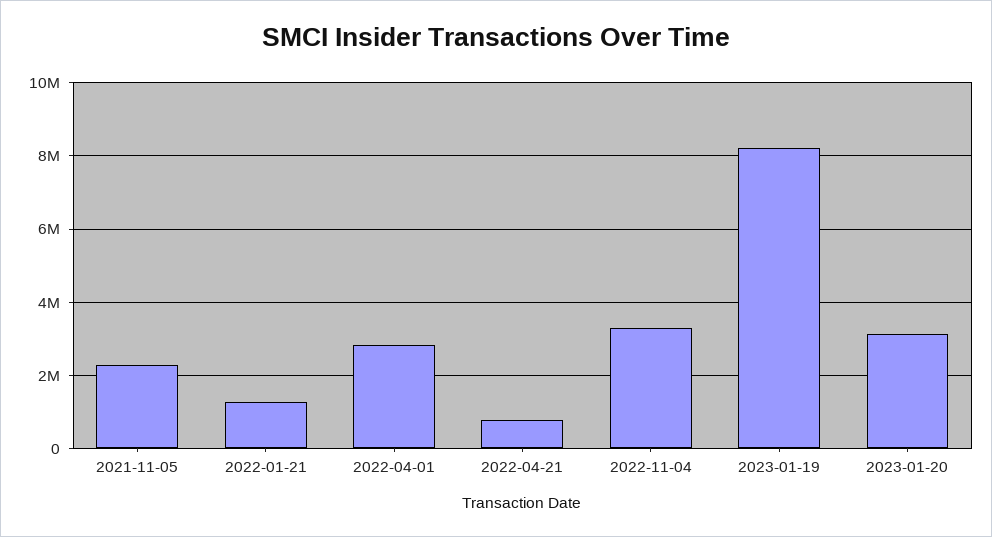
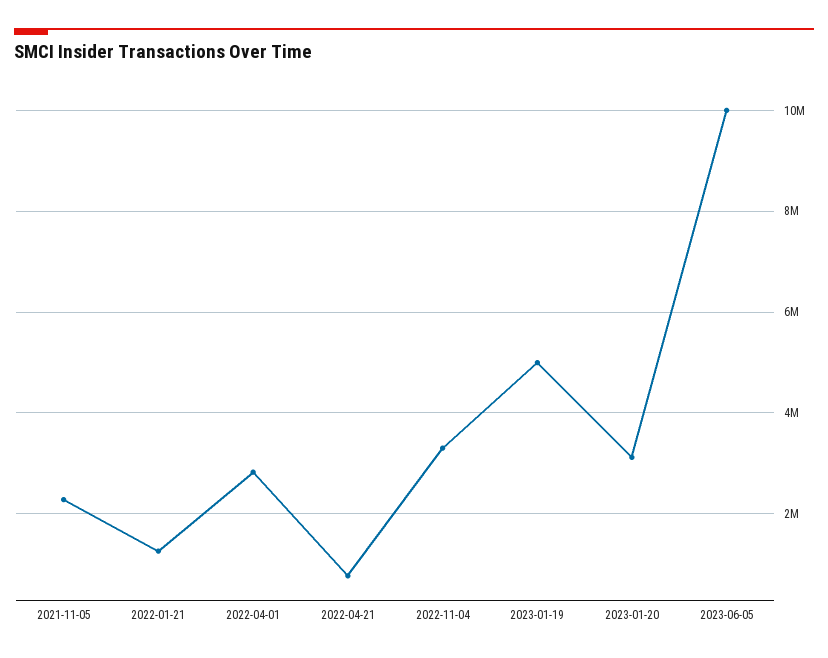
2023-01-19: 8200000 -> 5000000
2023-06-05: none -> 10000000

